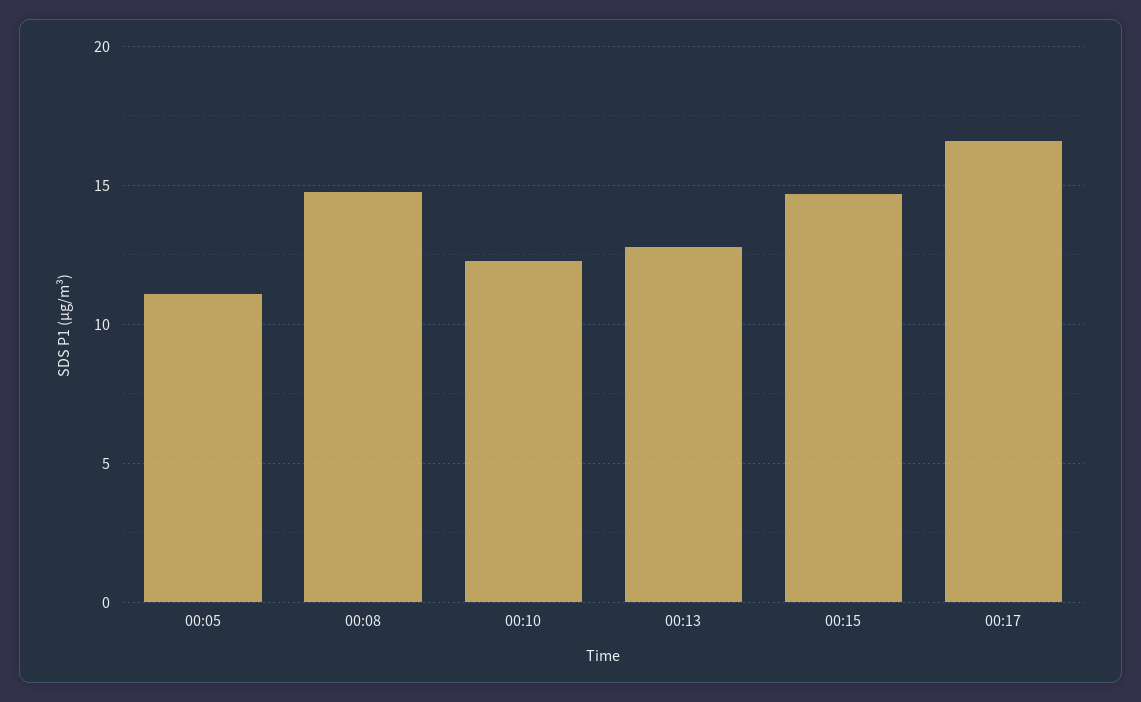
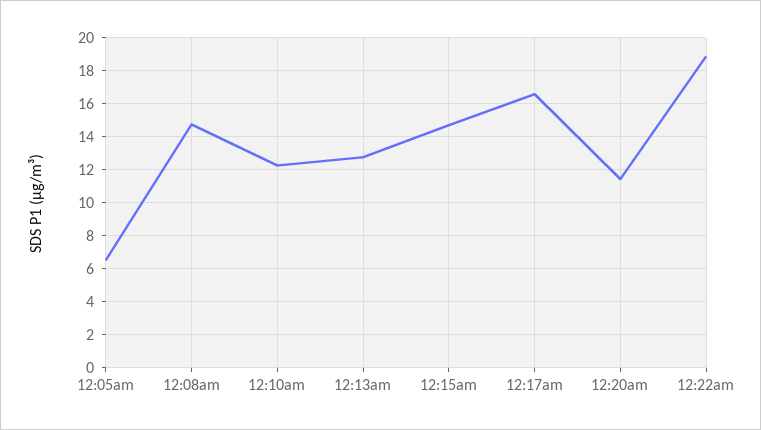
00:05: 11 -> 6.5
12:20am: none -> 11.5
12:22am: none -> 19

